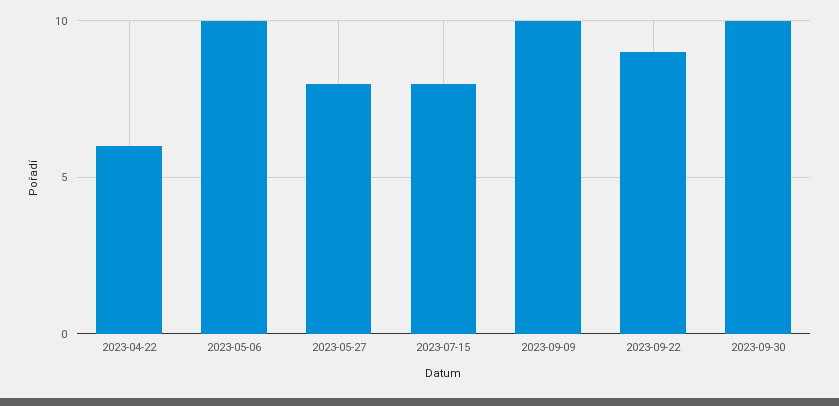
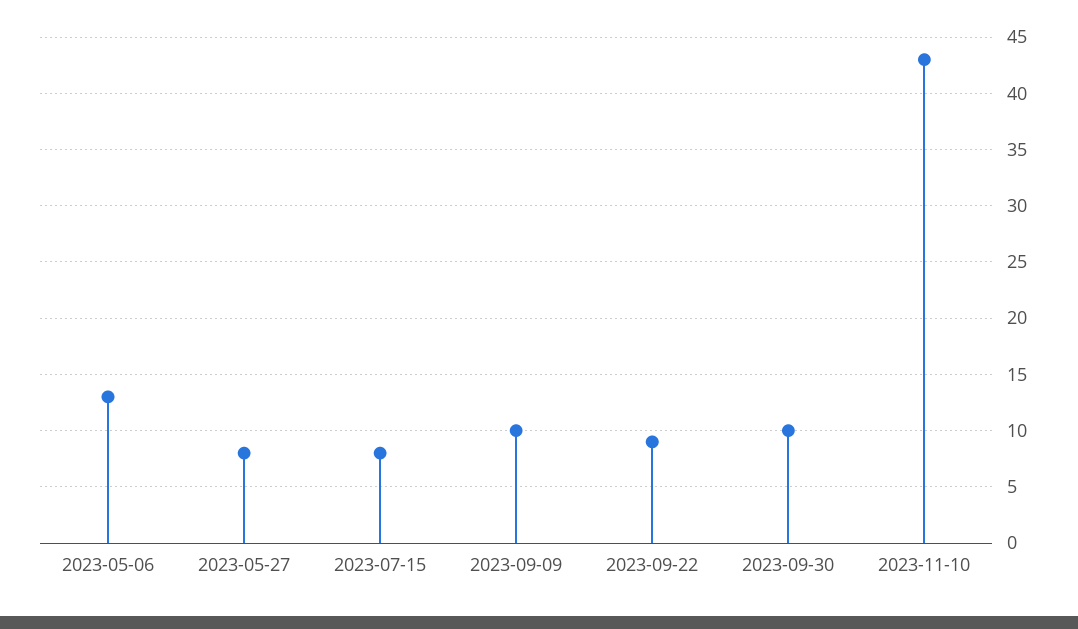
2023-04-22: 6 -> none
2023-05-06: 10 -> 13
2023-11-10: none -> 43

